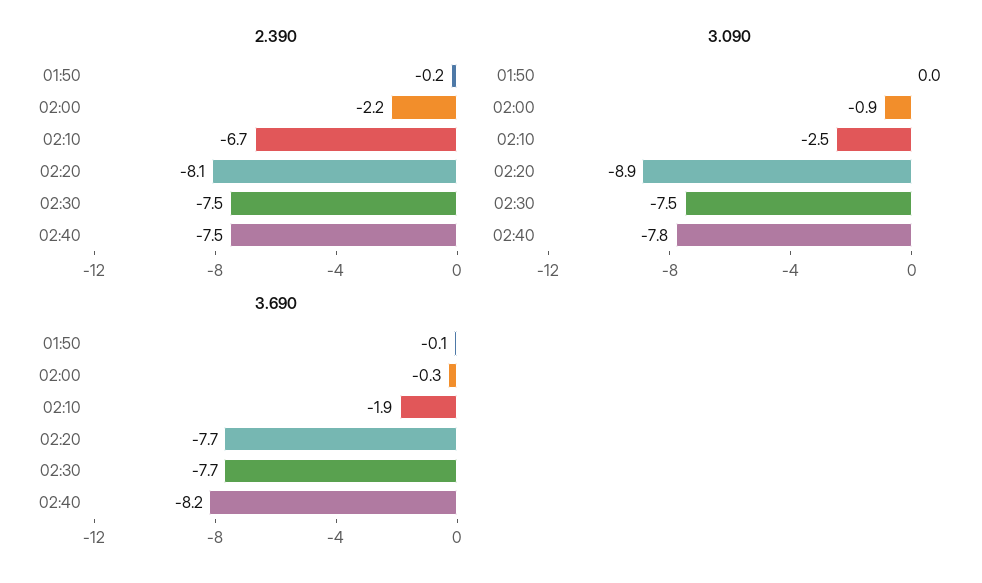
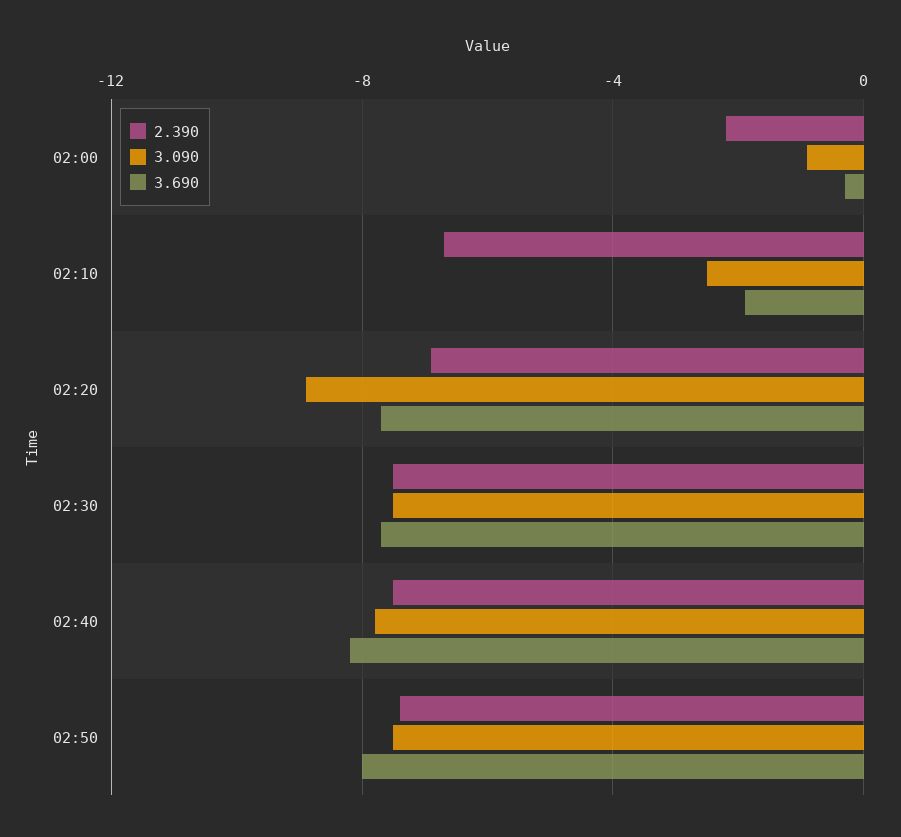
2.390, 01:50: -0.2 -> none
2.390, 02:20: -8.1 -> -7
3.090, 01:50: 0 -> none
3.690, 01:50: -0.1 -> none
2.390, 02:50: none -> -7.5
3.090, 02:50: none -> -7.5
3.690, 02:50: none -> -8

